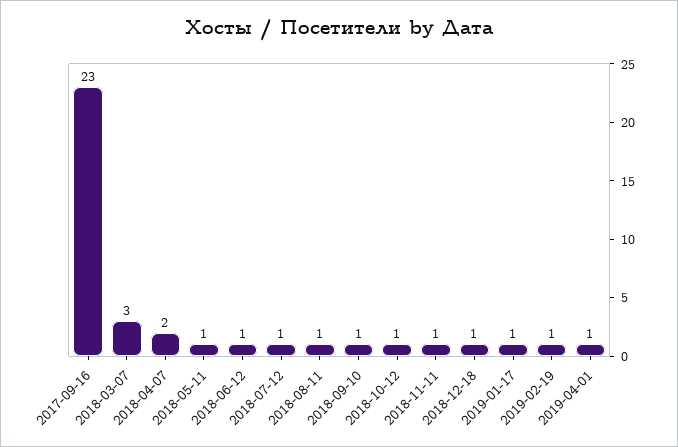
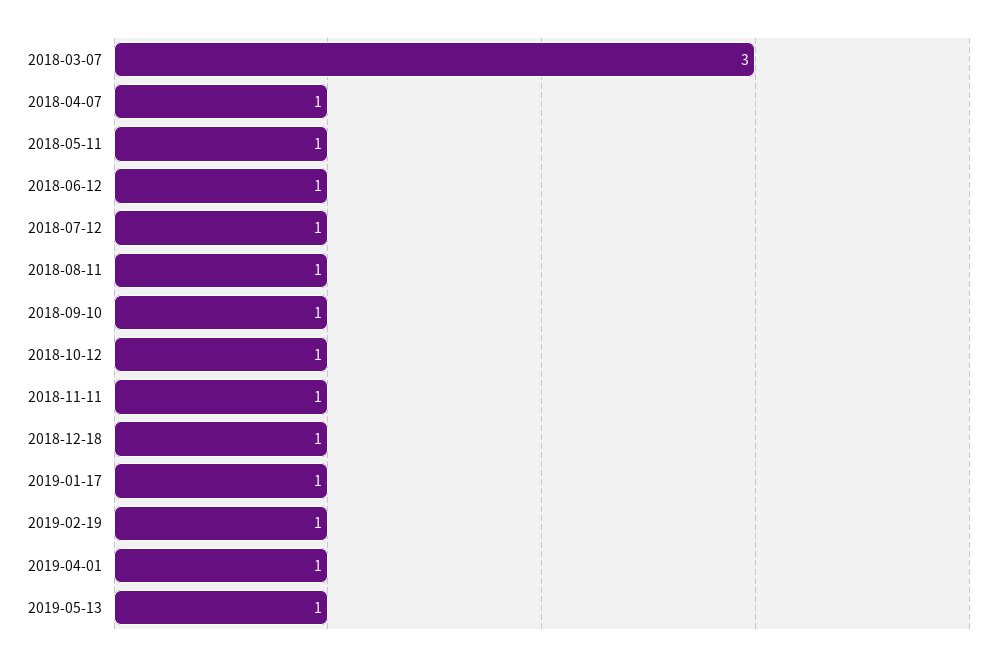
2017-09-16: 23 -> none
2018-04-07: 2 -> 1
2019-05-13: none -> 1

